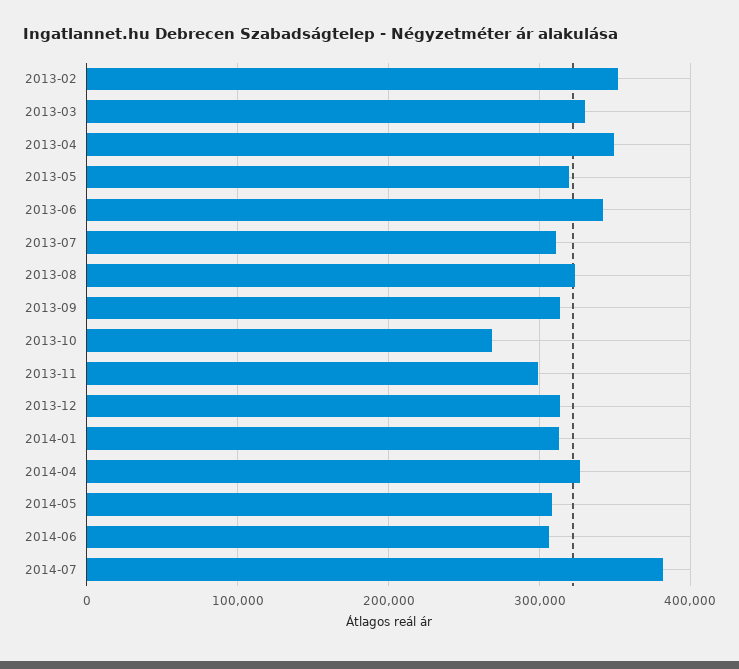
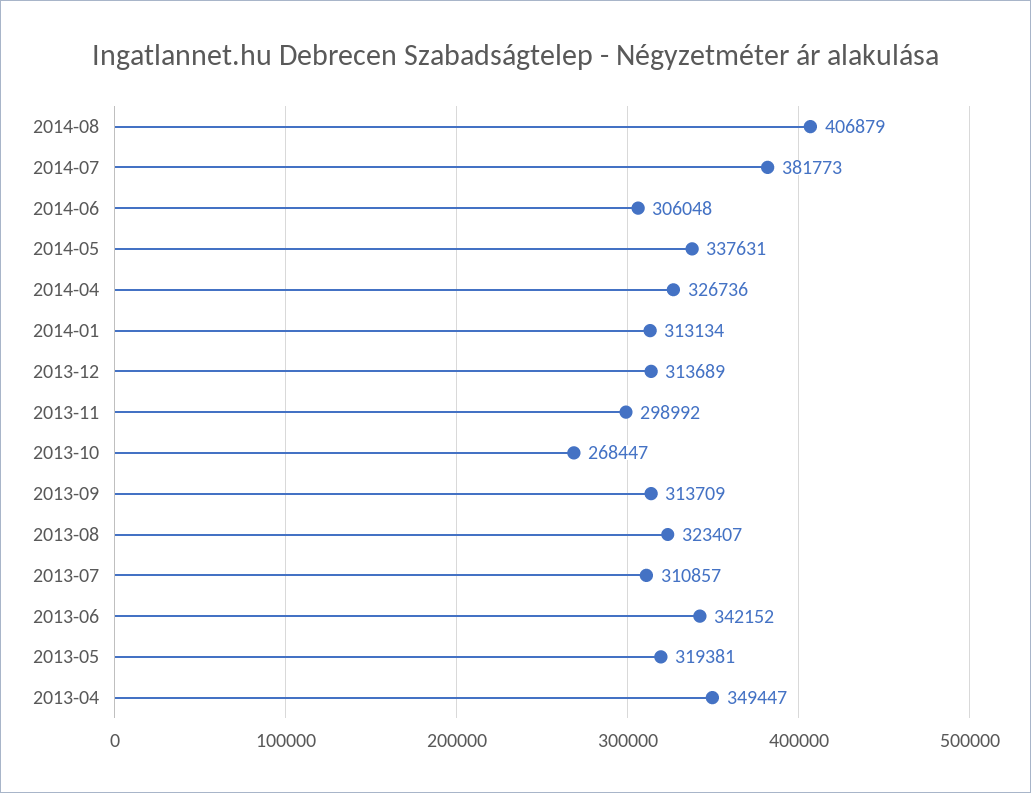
2013-02: 350000 -> none
2013-03: 330000 -> none
2014-05: 310000 -> 337631
2014-08: none -> 406879

